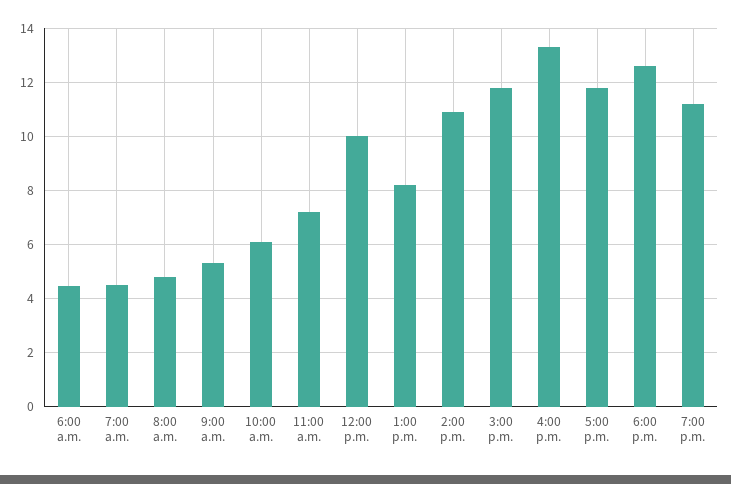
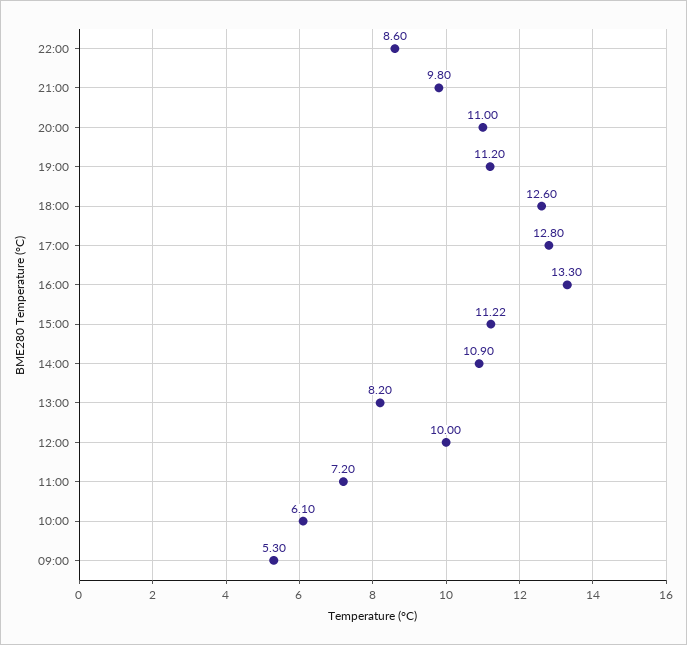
6:00 a.m.: 4.5 -> none
7:00 a.m.: 4.5 -> none
8:00 a.m.: 4.75 -> none
3:00 p.m.: 11.75 -> 11.22
5:00 p.m.: 11.75 -> 12.8
22:00: none -> 8.6
21:00: none -> 9.8
20:00: none -> 11

